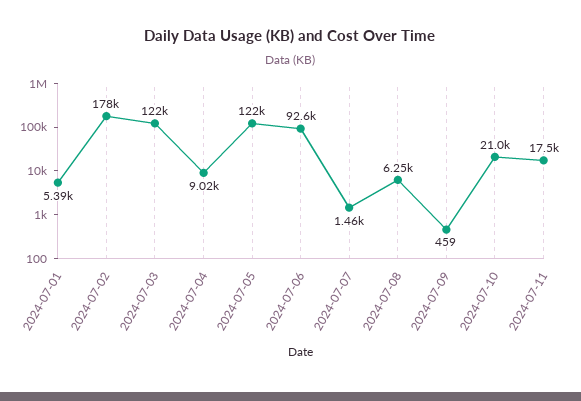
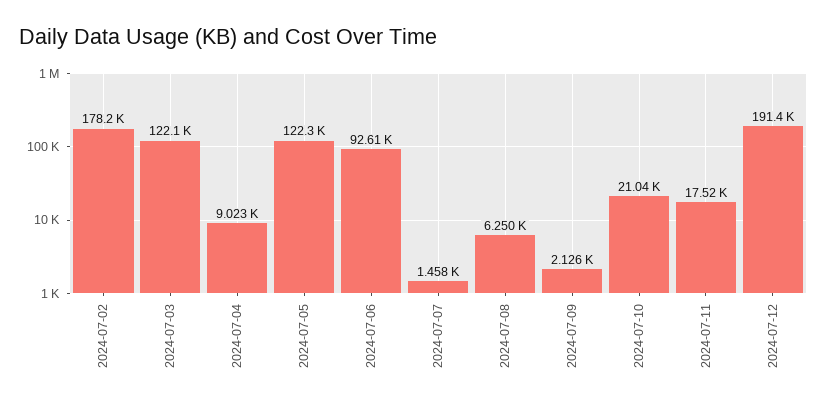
2024-07-01: 5390 -> none
2024-07-09: 459 -> 2126
2024-07-12: none -> 191400

